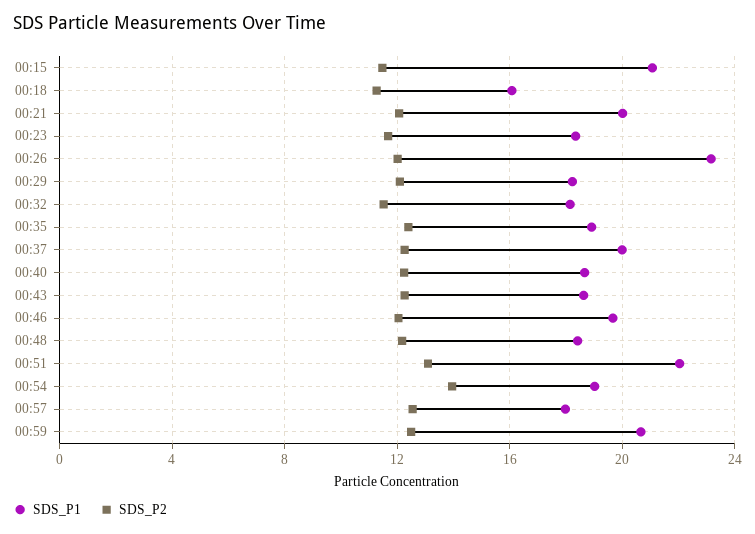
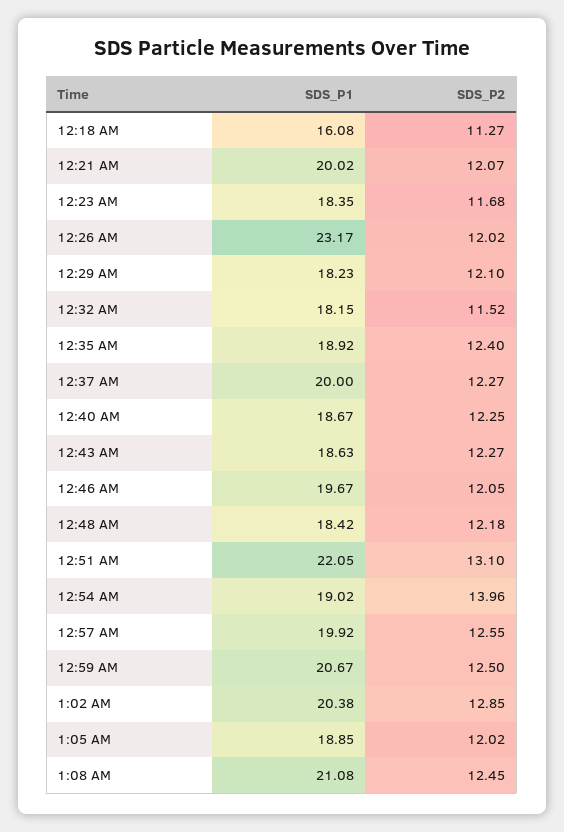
SDS_P1, 00:15: 21 -> none
SDS_P2, 00:15: 11.5 -> none
SDS_P1, 00:57: 18 -> 19.92
SDS_P1, 1:02 AM: none -> 20.38
SDS_P2, 1:02 AM: none -> 12.85
SDS_P1, 1:05 AM: none -> 18.85
SDS_P2, 1:05 AM: none -> 12.02
SDS_P1, 1:08 AM: none -> 21.08
SDS_P2, 1:08 AM: none -> 12.45

